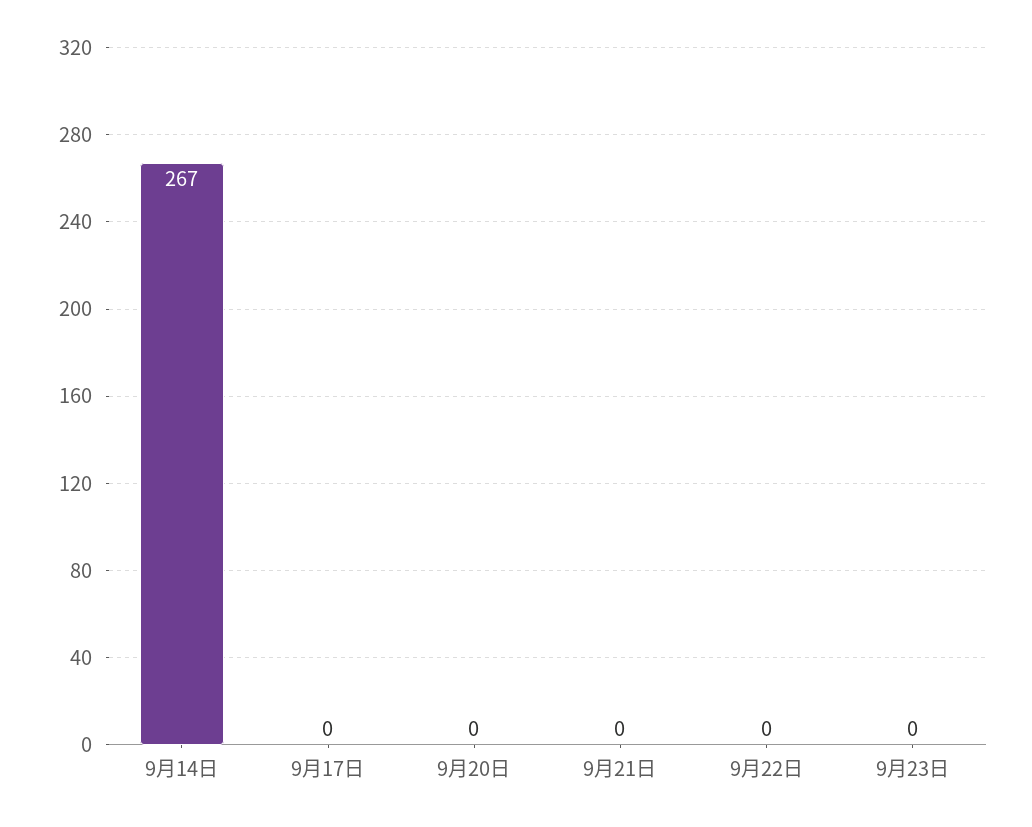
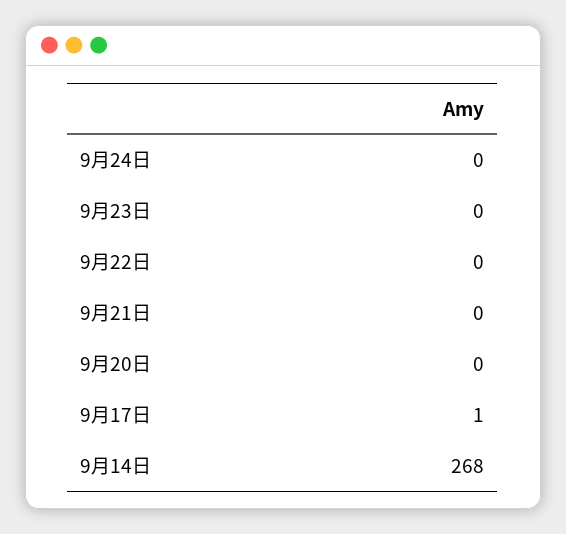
9月14日: 267 -> 268
9月17日: 0 -> 1
9月24日: none -> 0

